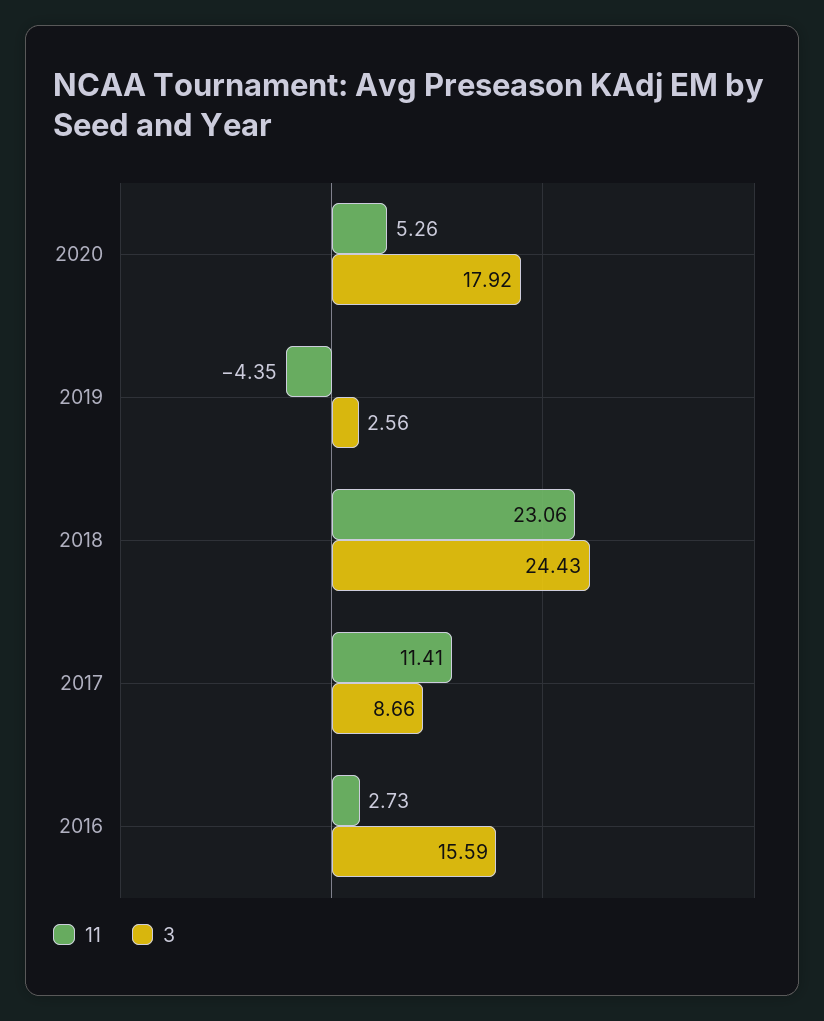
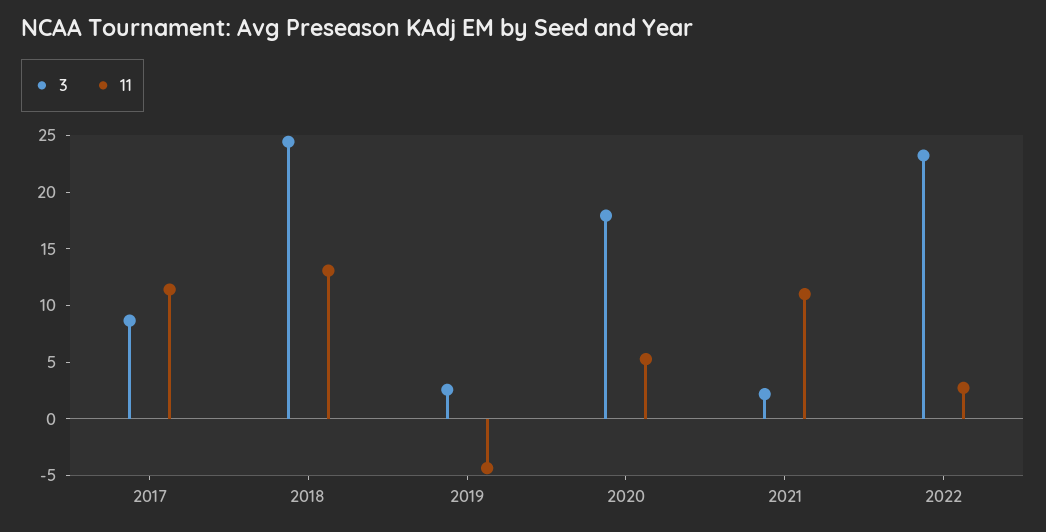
11, 2018: 23.06 -> 13
11, 2016: 2.73 -> none
3, 2016: 15.59 -> none
3, 2021: none -> 2
11, 2021: none -> 11
3, 2022: none -> 23
11, 2022: none -> 3

